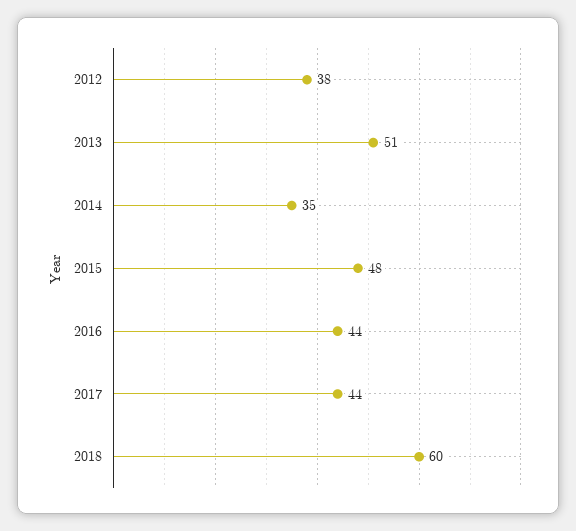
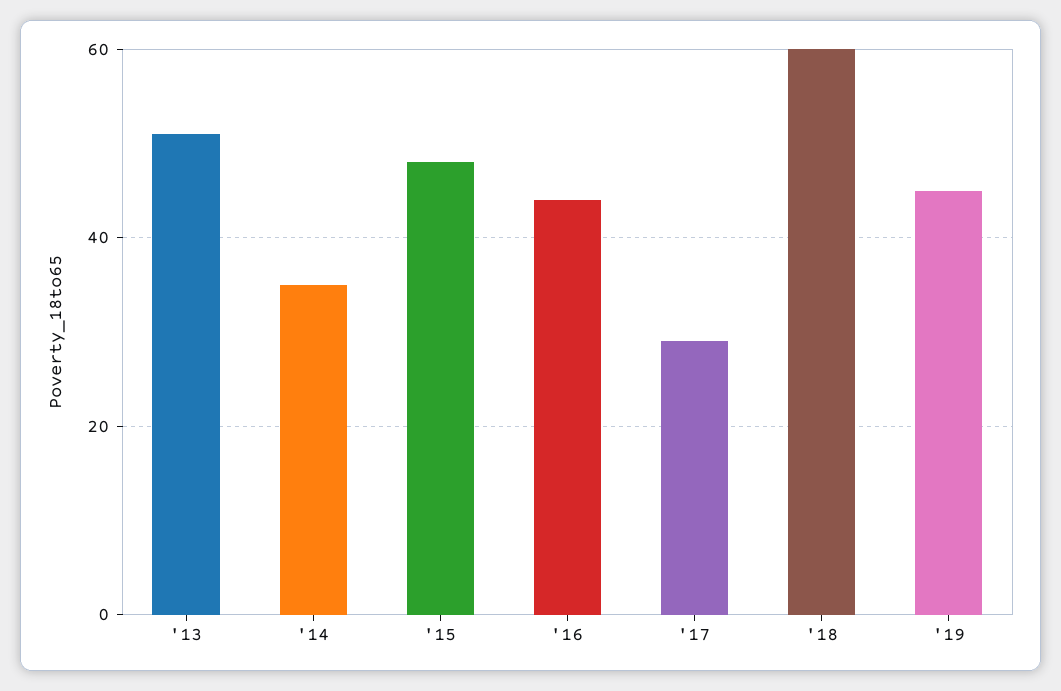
2012: 38 -> none
2017: 44 -> 30
'19: none -> 45

